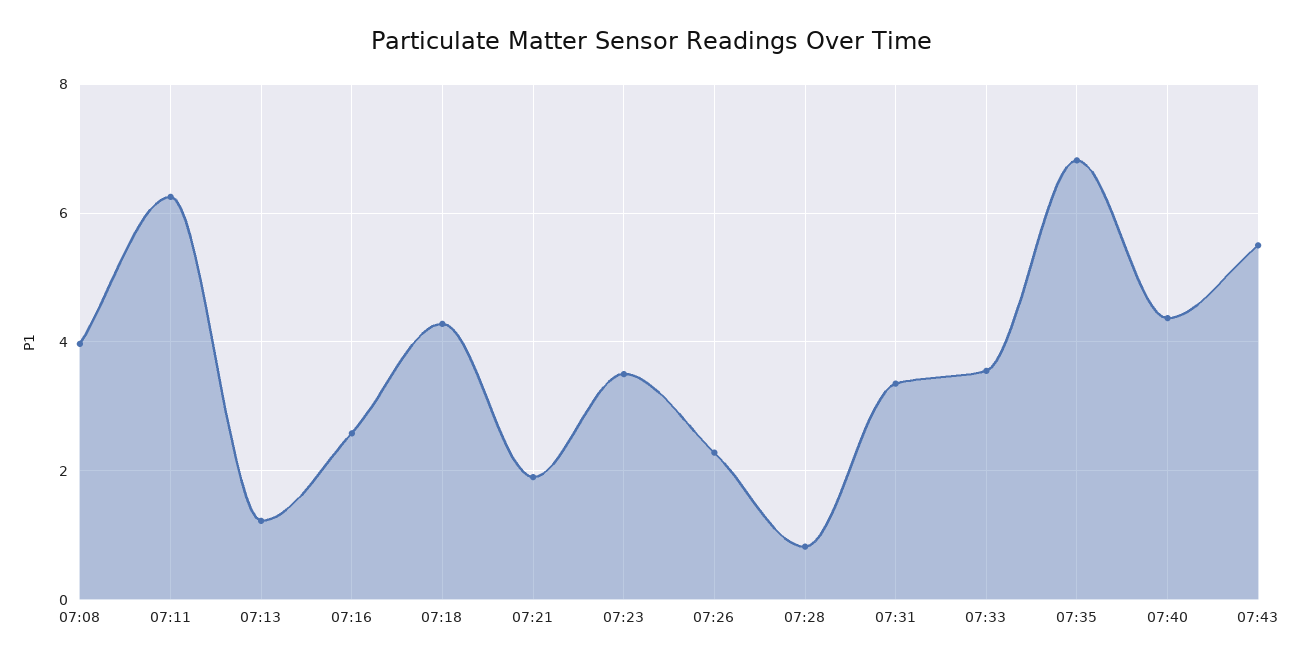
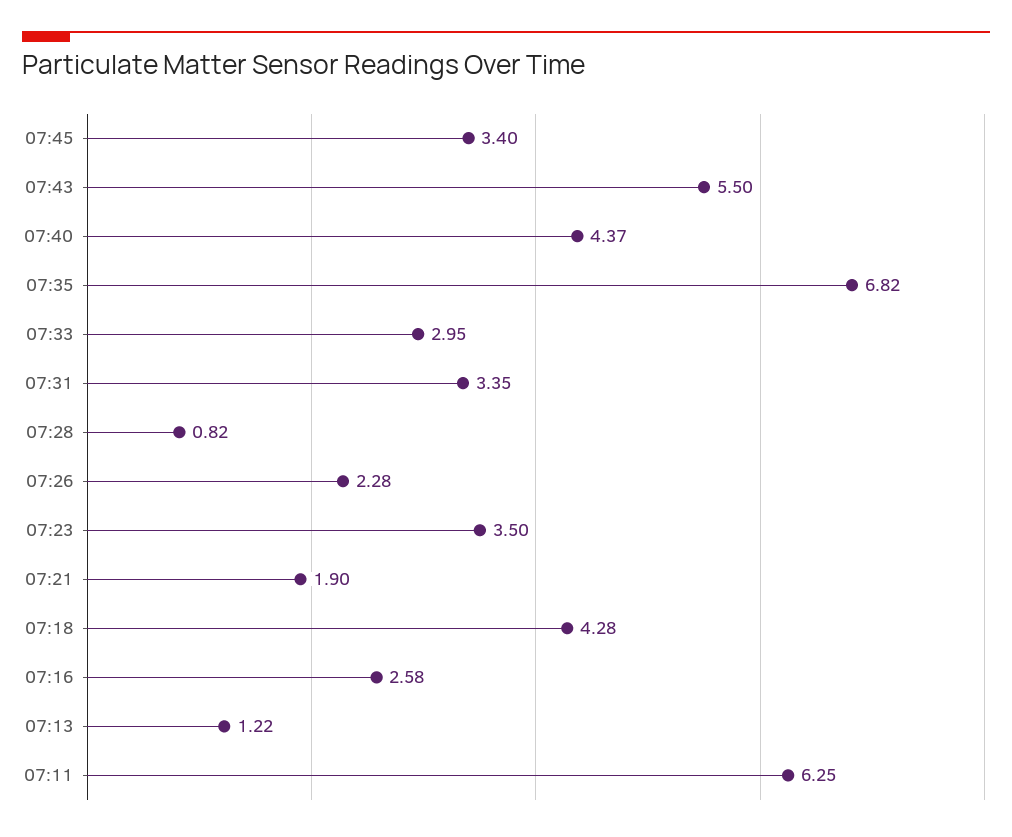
07:08: 4 -> none
07:33: 3.6 -> 2.95
07:45: none -> 3.4

